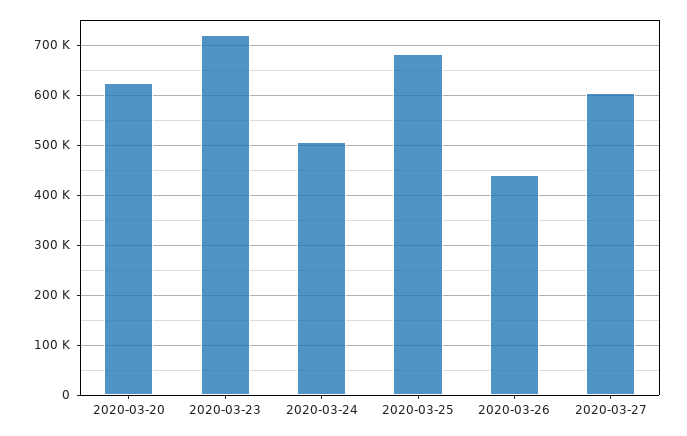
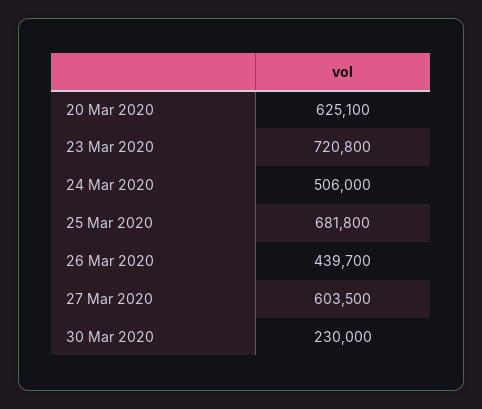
30 Mar 2020: none -> 230000

